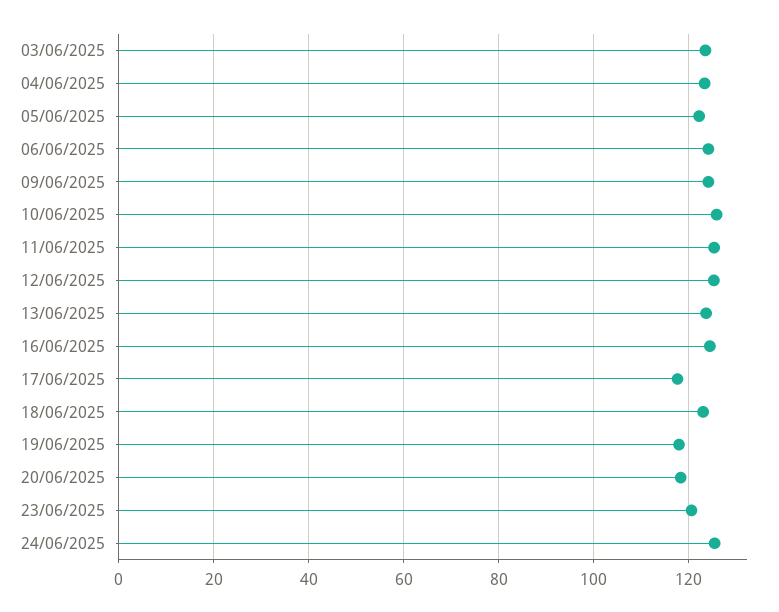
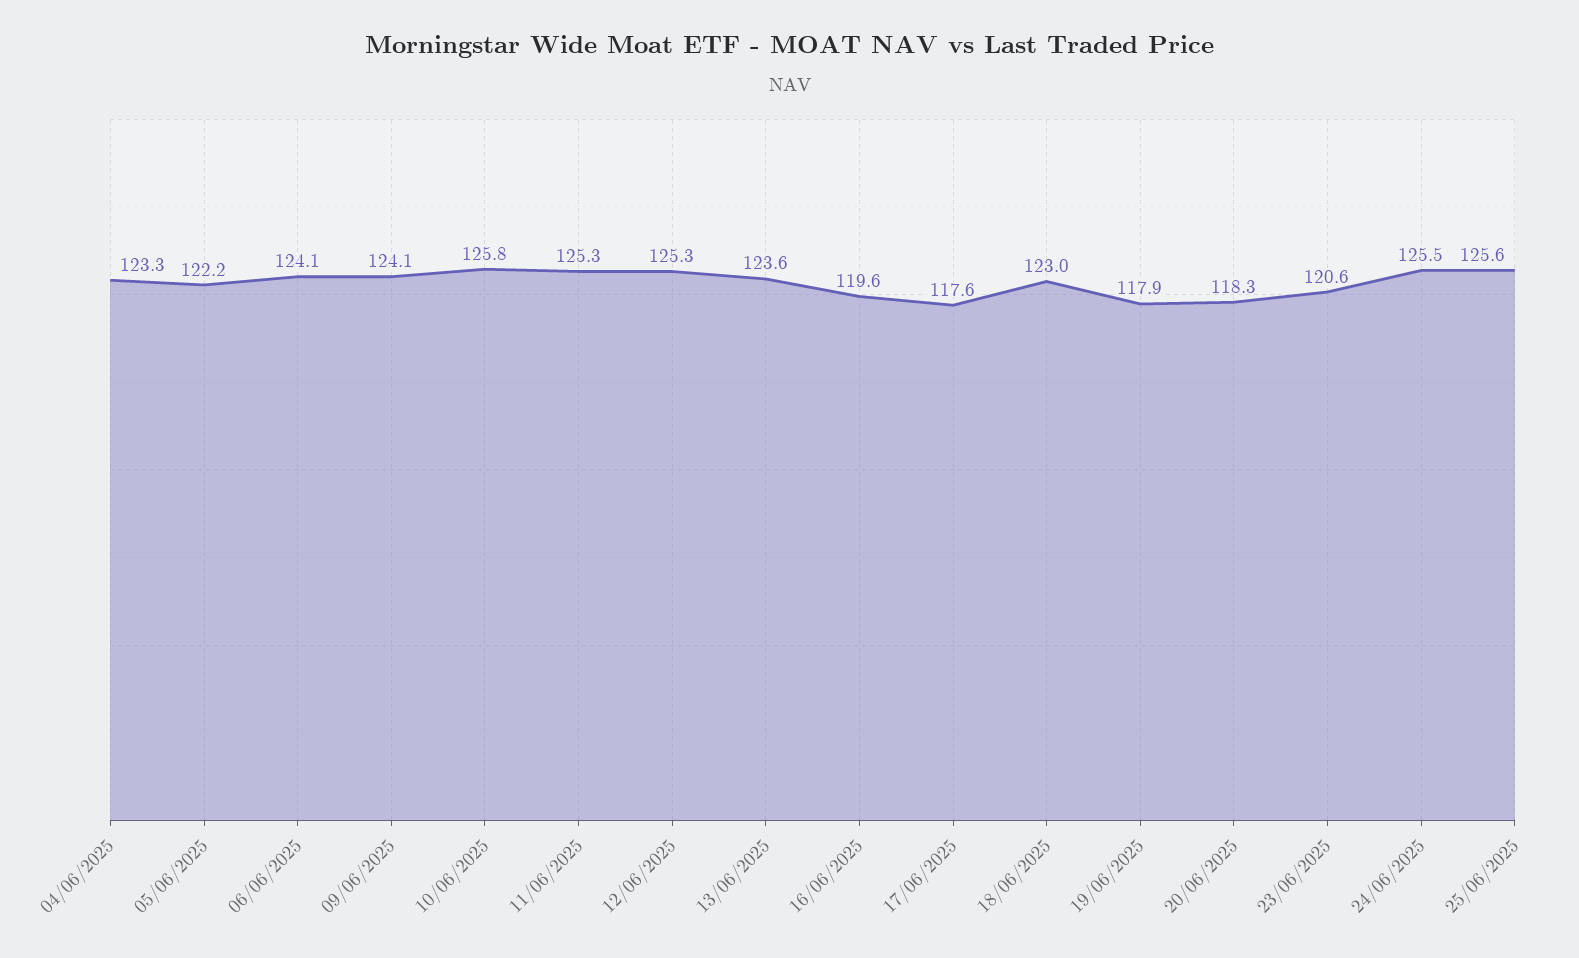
03/06/2025: 124 -> none
16/06/2025: 124 -> 119.6
25/06/2025: none -> 125.6

